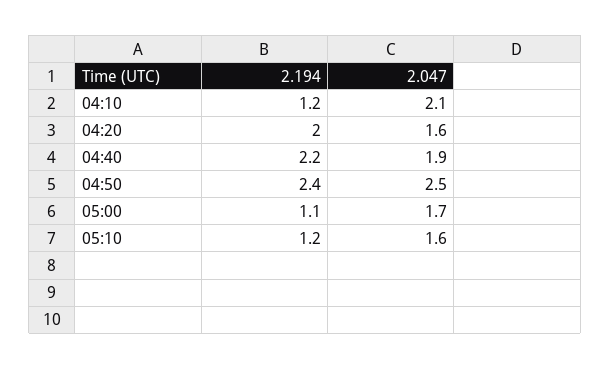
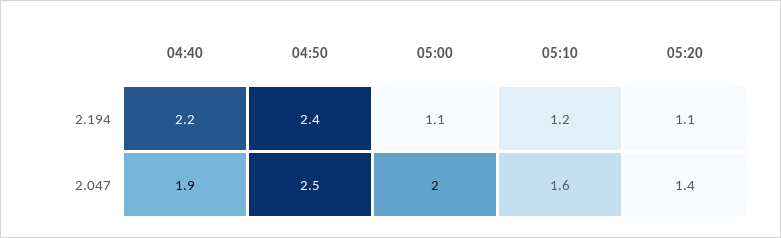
2.194, 04:10: 1.2 -> none
2.047, 04:10: 2.1 -> none
2.194, 04:20: 2 -> none
2.047, 04:20: 1.6 -> none
2.047, 05:00: 1.7 -> 2
2.194, 05:20: none -> 1.1
2.047, 05:20: none -> 1.4

